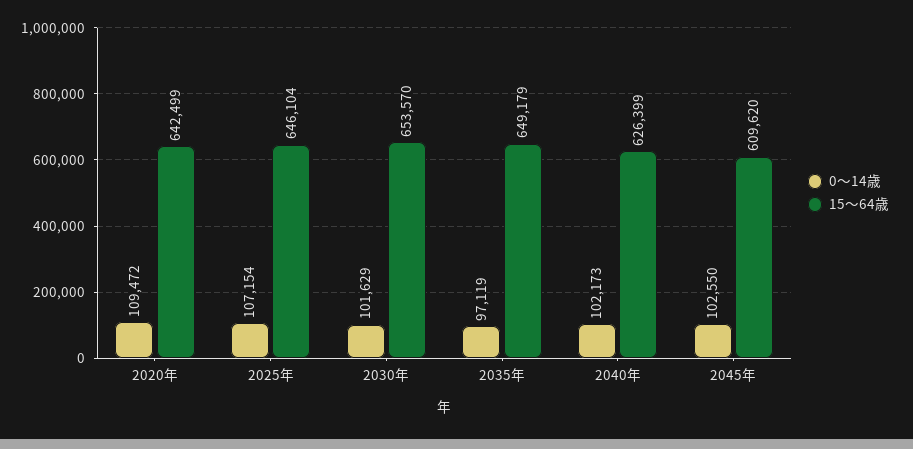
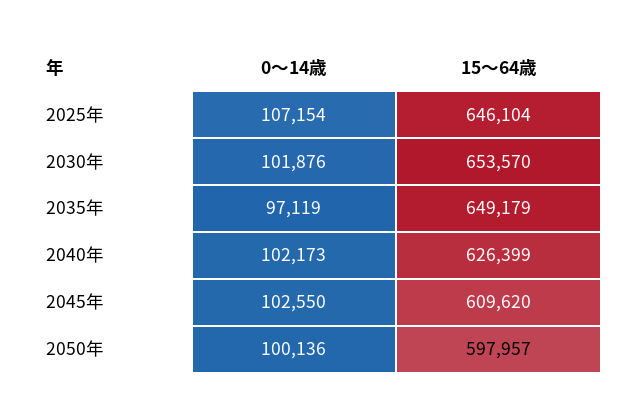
0～14歳, 2020年: 109472 -> none
15～64歳, 2020年: 642499 -> none
0～14歳, 2030年: 101629 -> 101876
0～14歳, 2050年: none -> 100136
15～64歳, 2050年: none -> 597957

